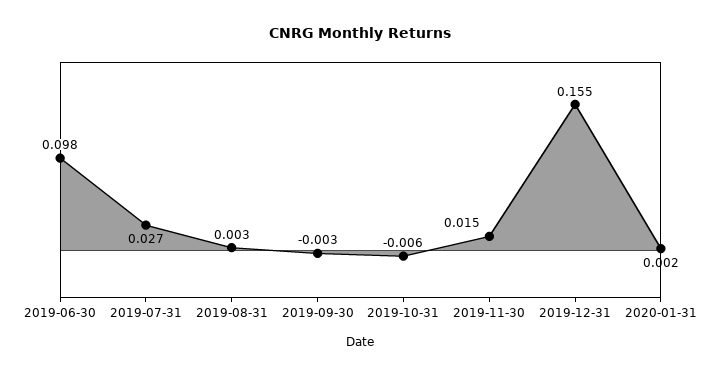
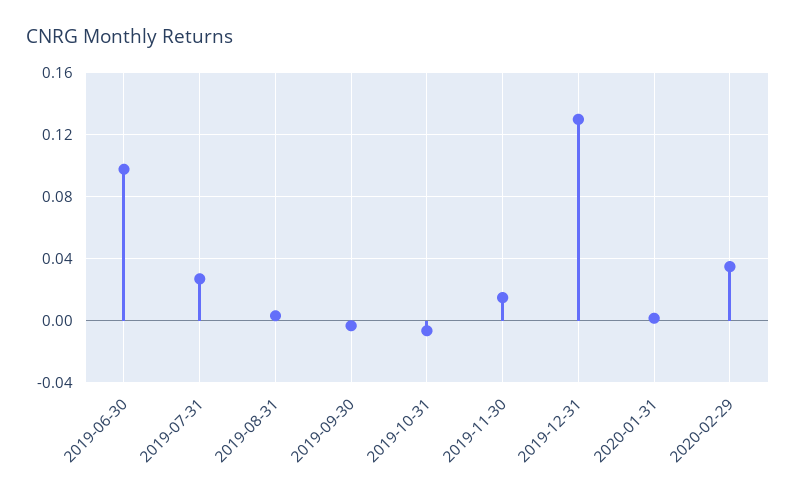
2019-12-31: 0.155 -> 0.13
2020-02-29: none -> 0.035

